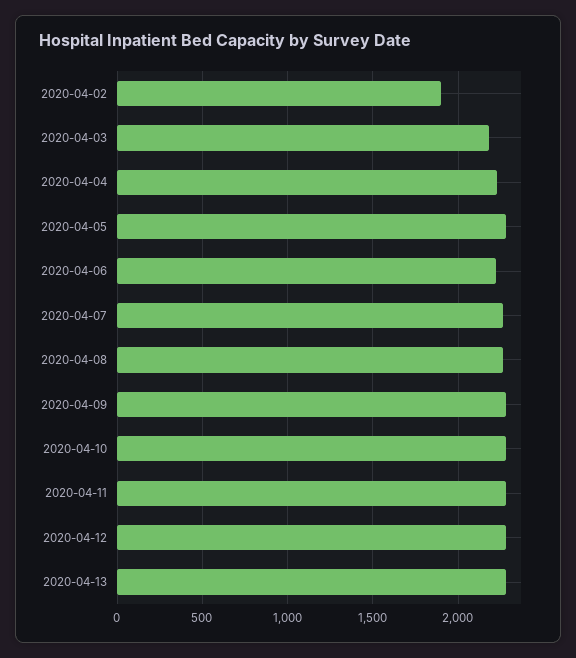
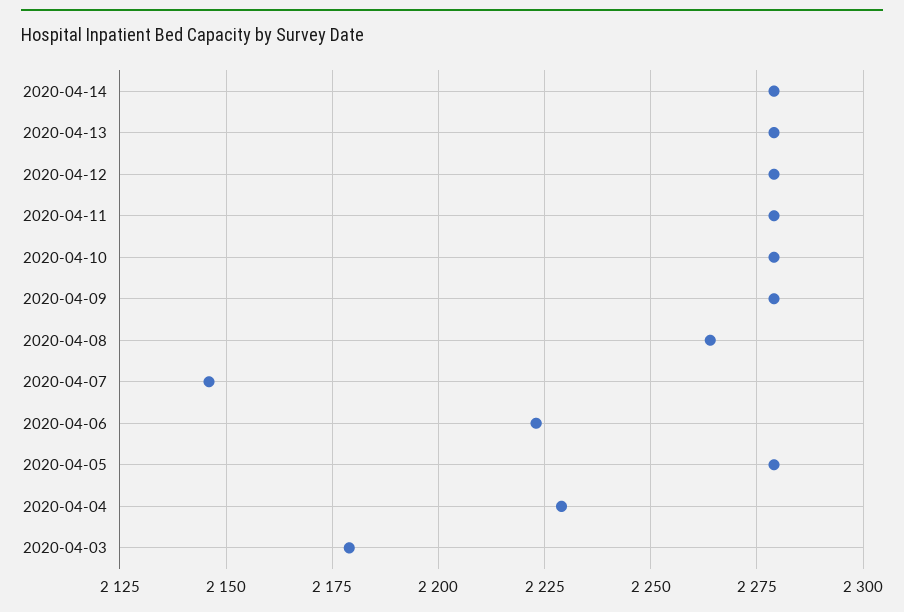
2020-04-02: 1900 -> none
2020-04-07: 2250 -> 2145
2020-04-14: none -> 2280

